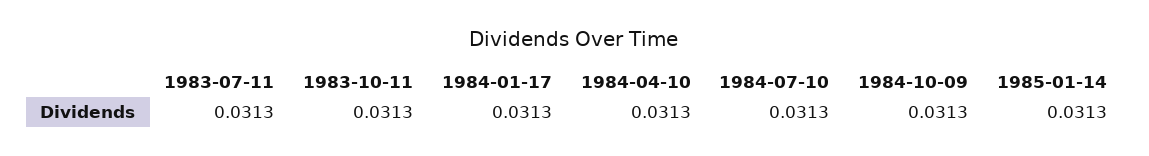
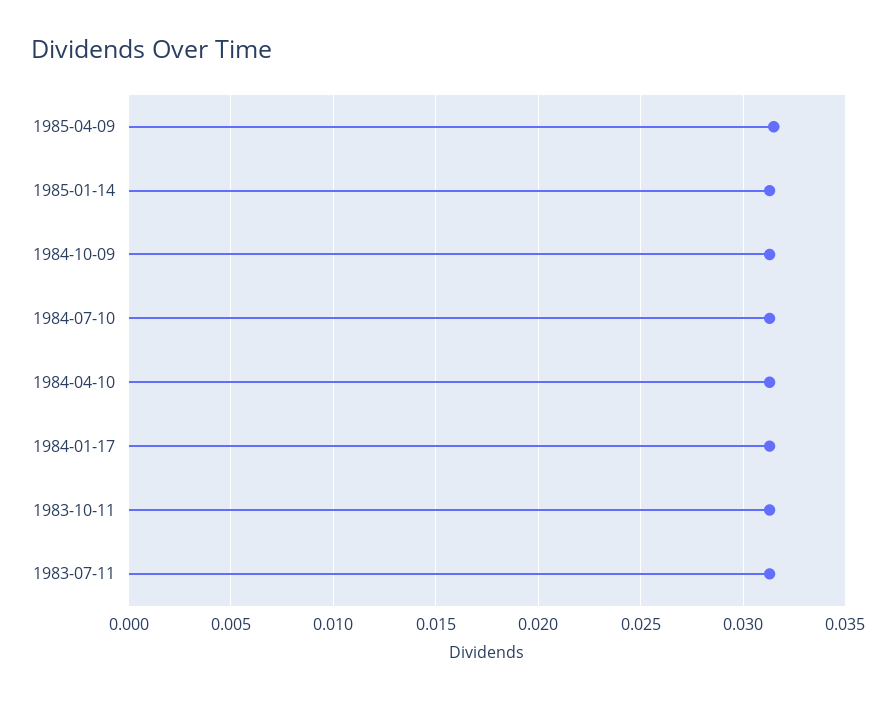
1985-04-09: none -> 0.0315

